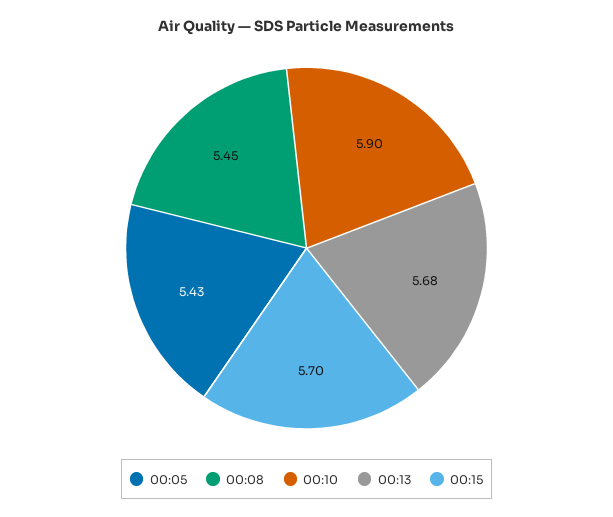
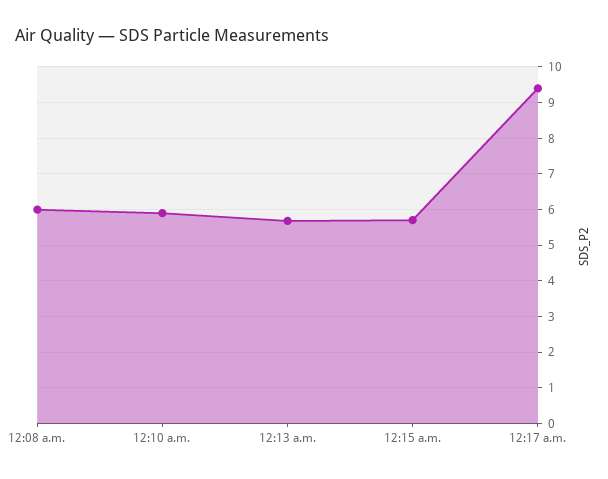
00:05: 5.43 -> none
00:08: 5.45 -> 6
12:17 a.m.: none -> 9.4

